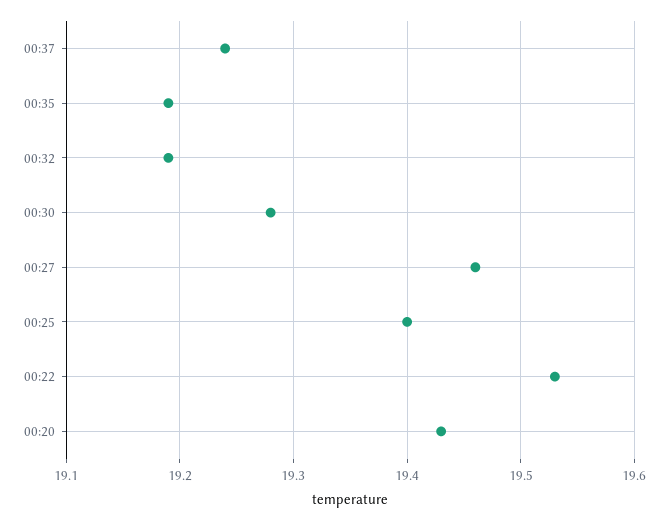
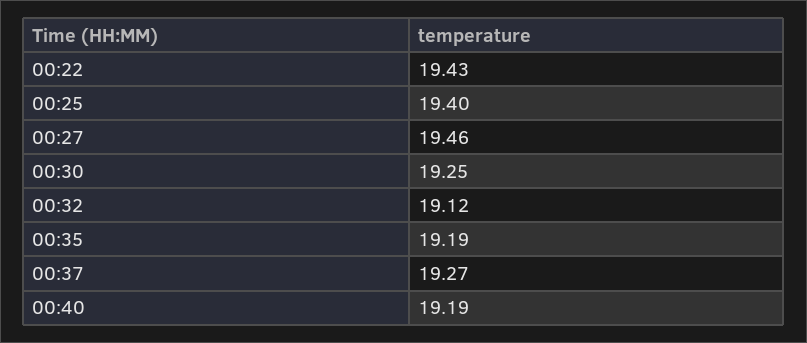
00:37: 19.24 -> 19.27
00:32: 19.19 -> 19.12
00:30: 19.28 -> 19.25
00:22: 19.53 -> 19.43
00:20: 19.43 -> none
00:40: none -> 19.19

